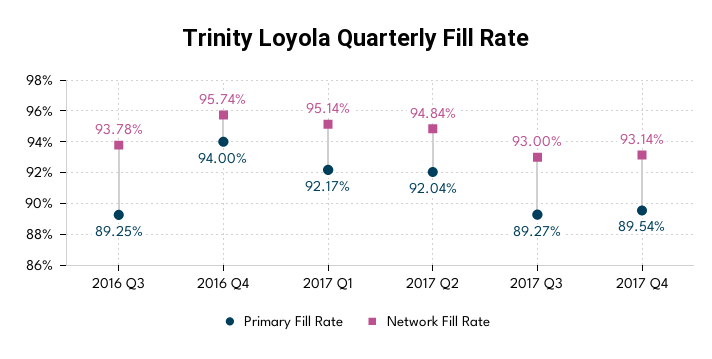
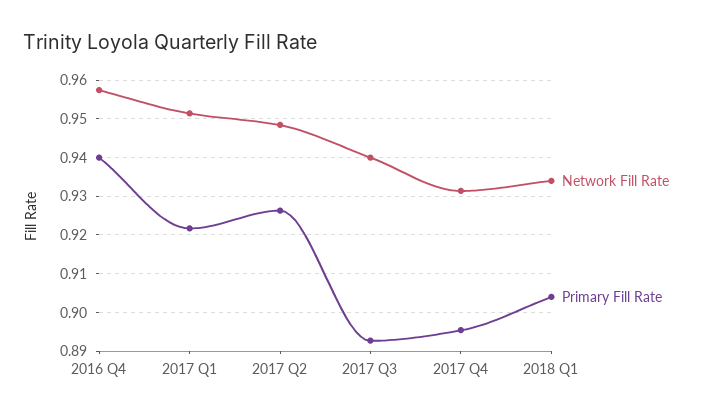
Primary Fill Rate, 2016 Q3: 0.8925 -> none
Network Fill Rate, 2016 Q3: 0.9378 -> none
Primary Fill Rate, 2017 Q2: 0.9204 -> 0.926
Network Fill Rate, 2017 Q3: 0.93 -> 0.94
Network Fill Rate, 2018 Q1: none -> 0.934
Primary Fill Rate, 2018 Q1: none -> 0.904

